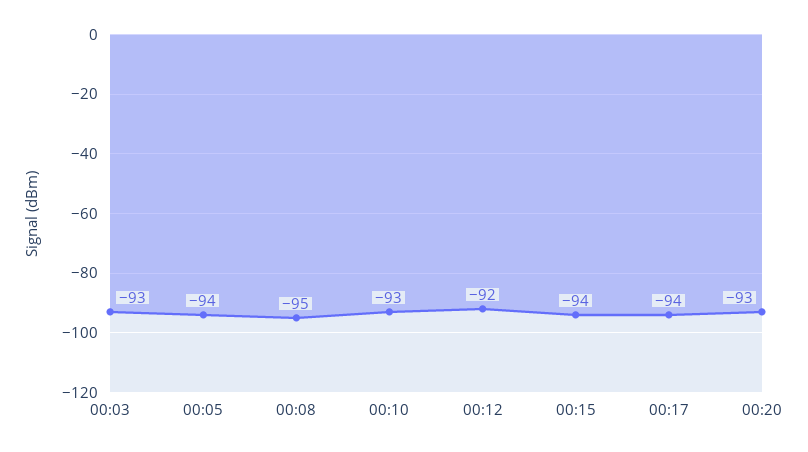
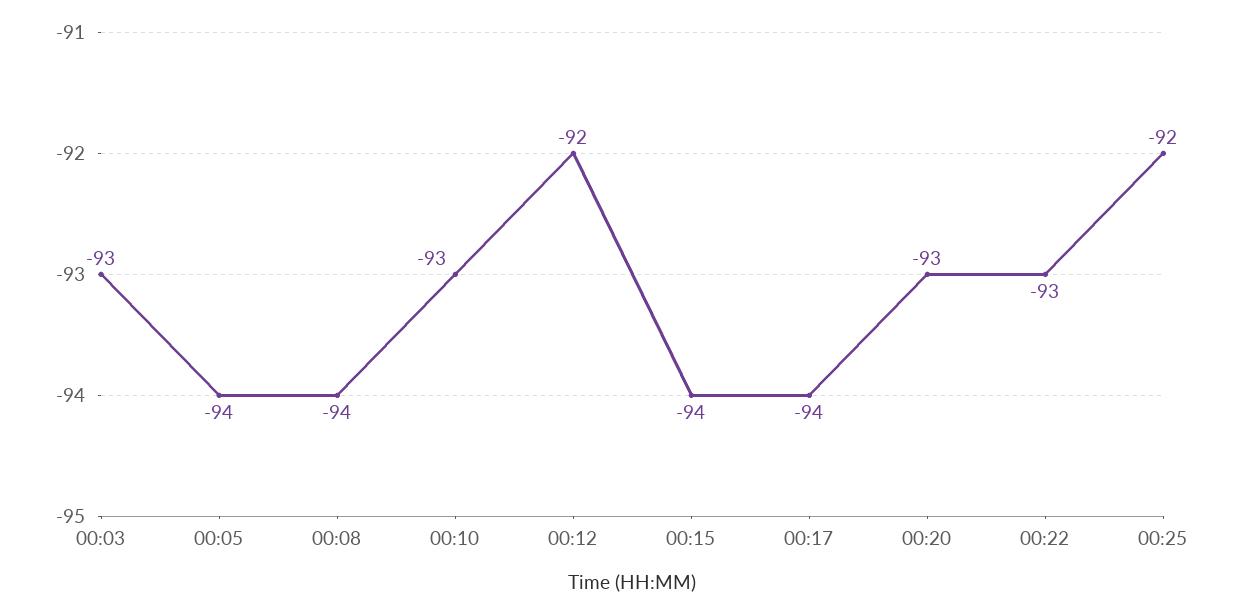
00:08: -95 -> -94
00:22: none -> -93
00:25: none -> -92

